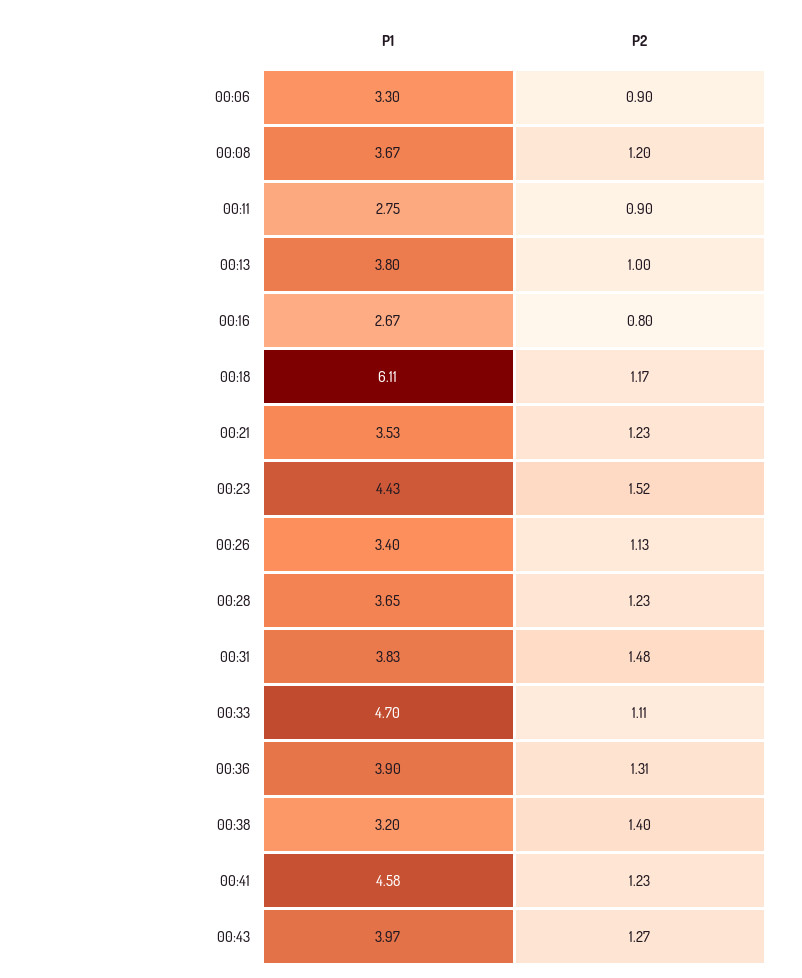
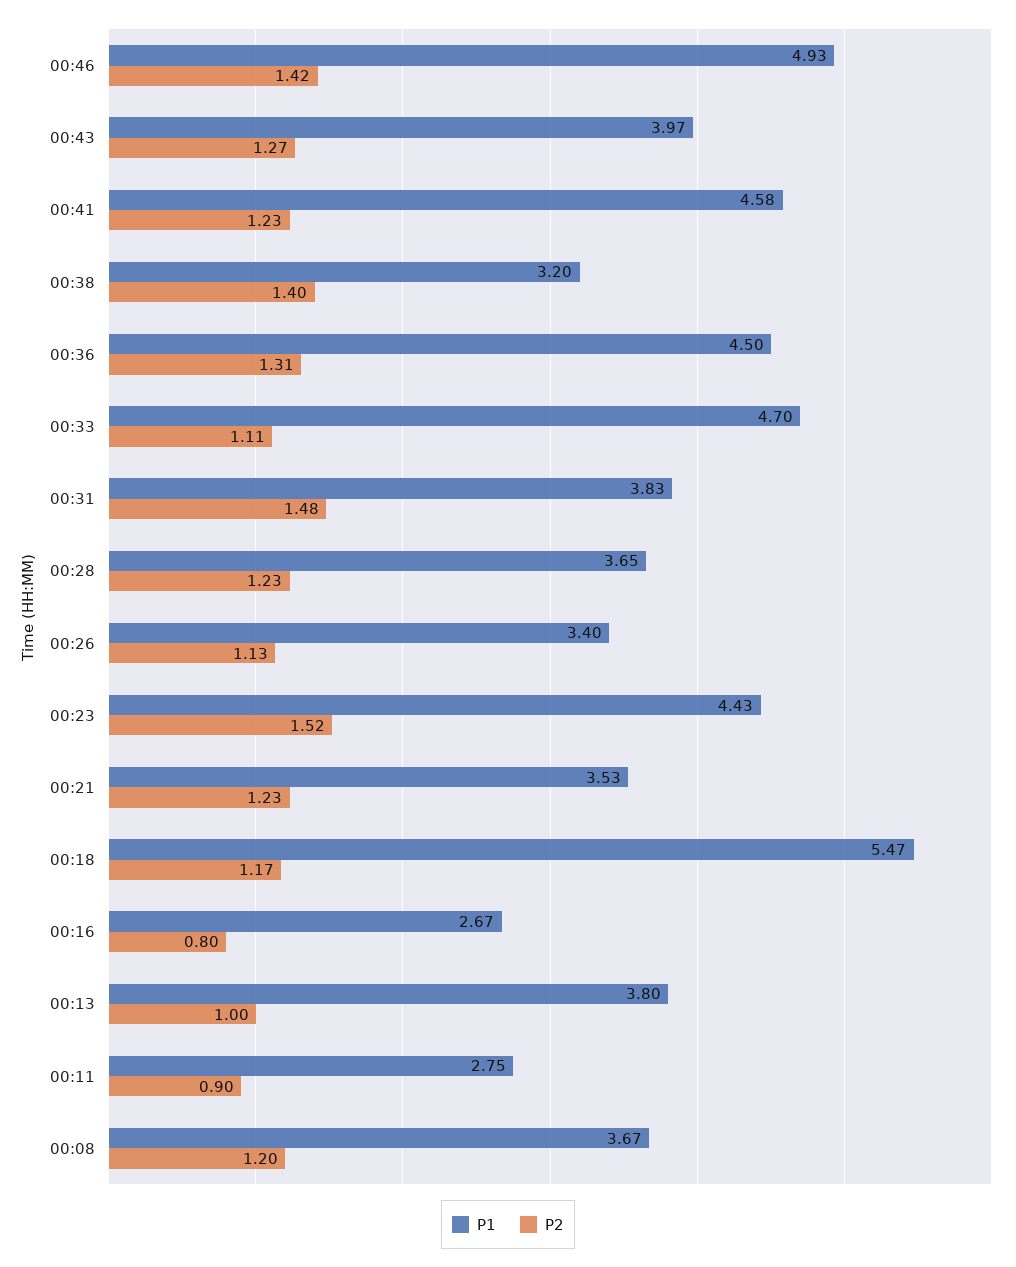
P1, 00:06: 3.3 -> none
P2, 00:06: 0.9 -> none
P1, 00:18: 6.11 -> 5.47
P1, 00:36: 3.9 -> 4.5
P1, 00:46: none -> 4.93
P2, 00:46: none -> 1.42

